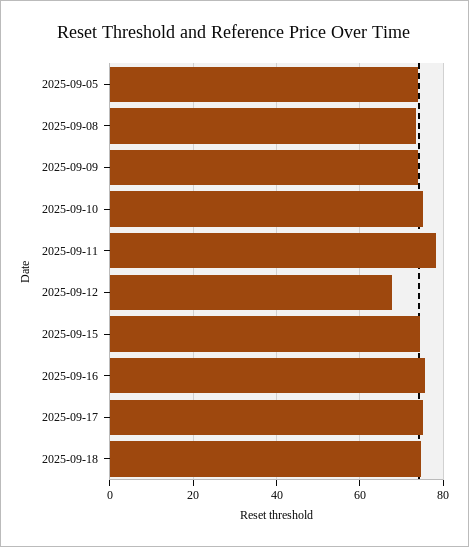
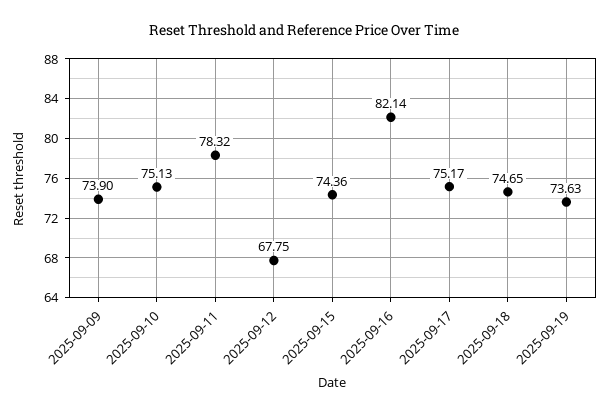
2025-09-05: 74 -> none
2025-09-08: 74 -> none
2025-09-16: 76 -> 82.14
2025-09-19: none -> 73.63

